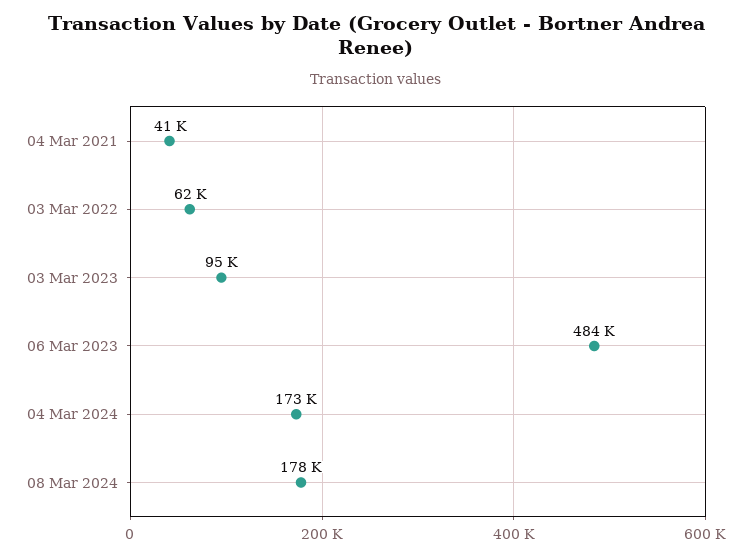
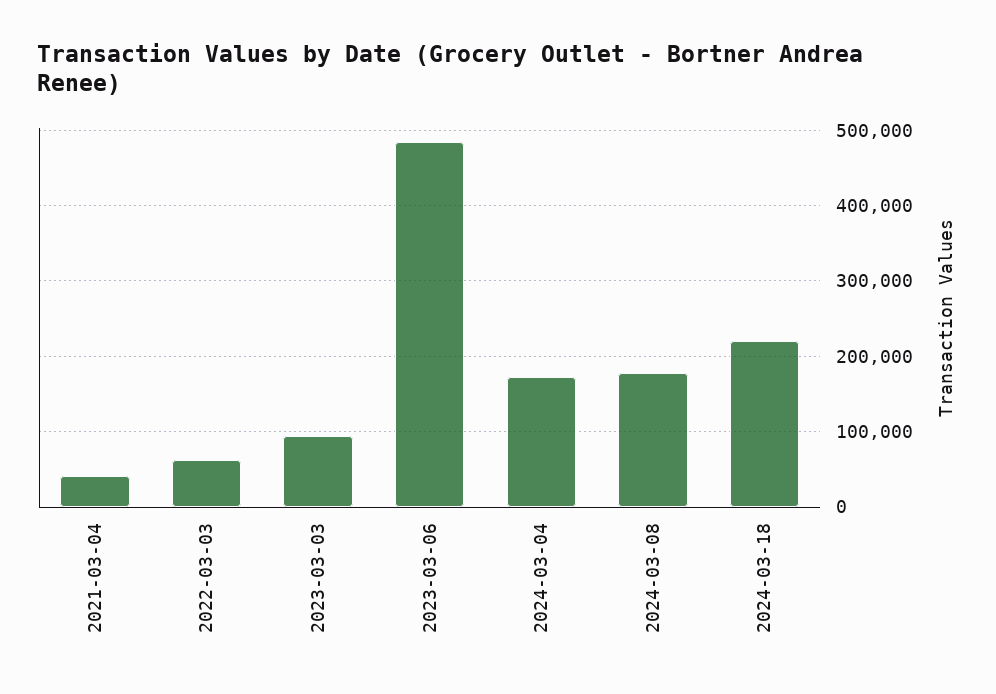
2024-03-18: none -> 220000

